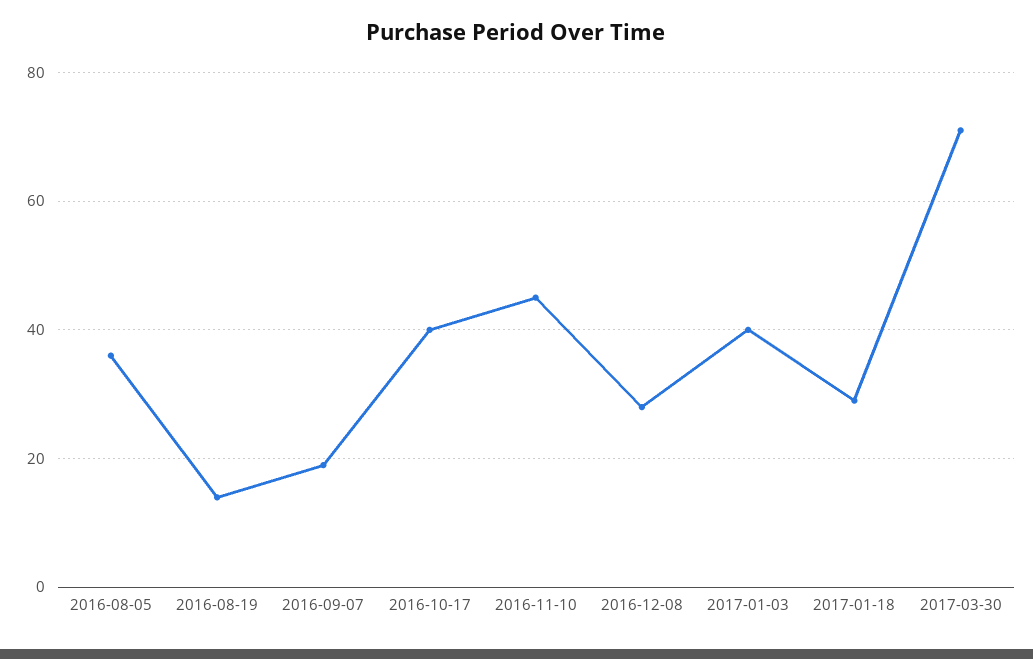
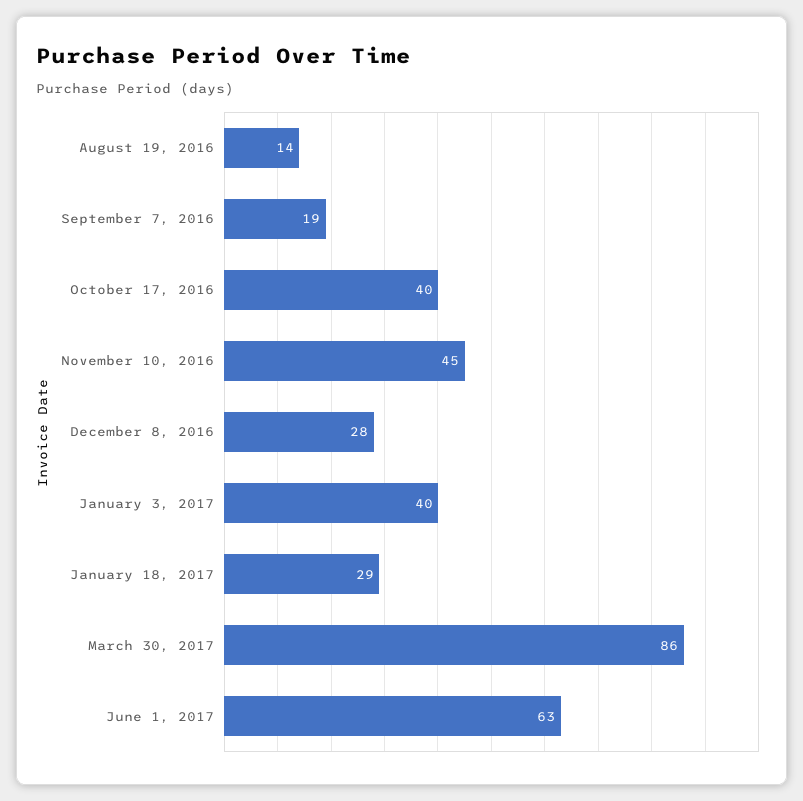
2016-08-05: 35 -> none
2017-03-30: 70 -> 86
June 1, 2017: none -> 63

